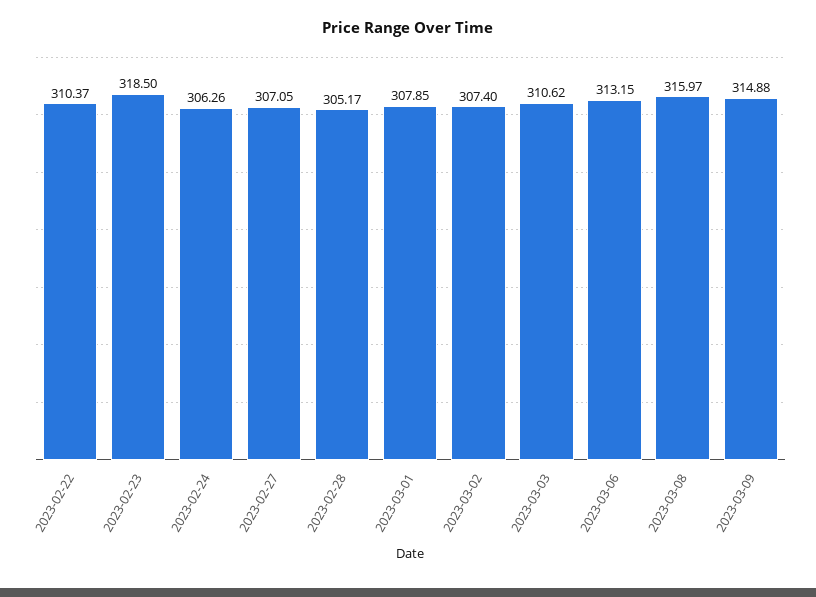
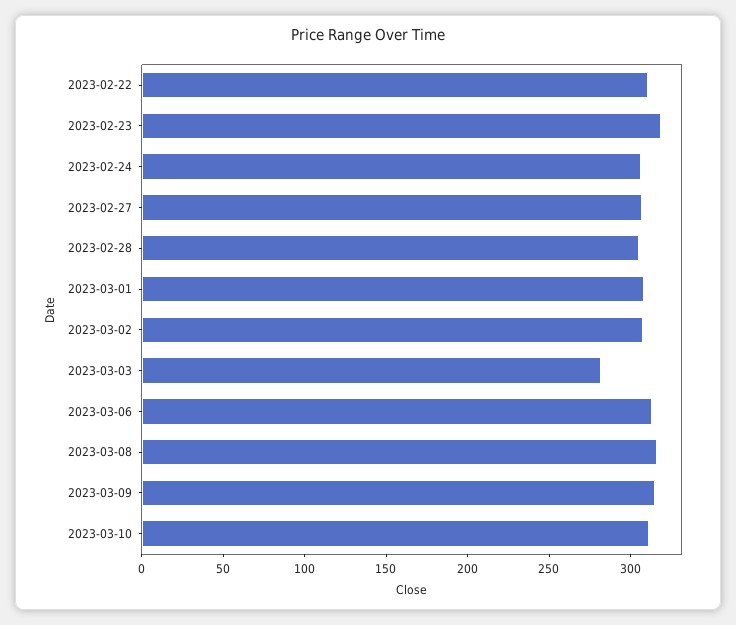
2023-03-03: 310.62 -> 280
2023-03-10: none -> 310

